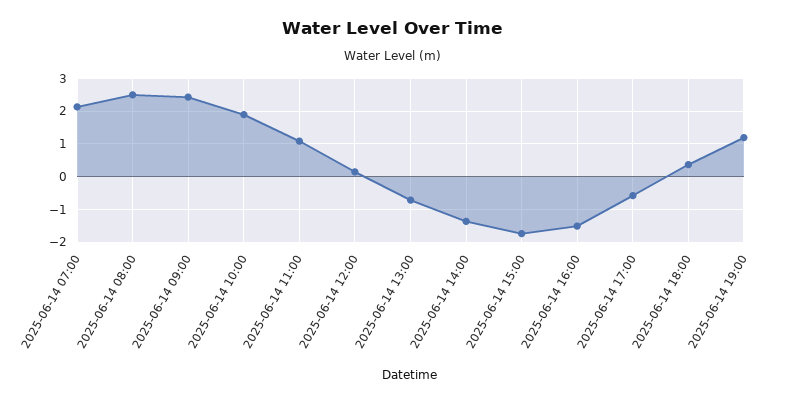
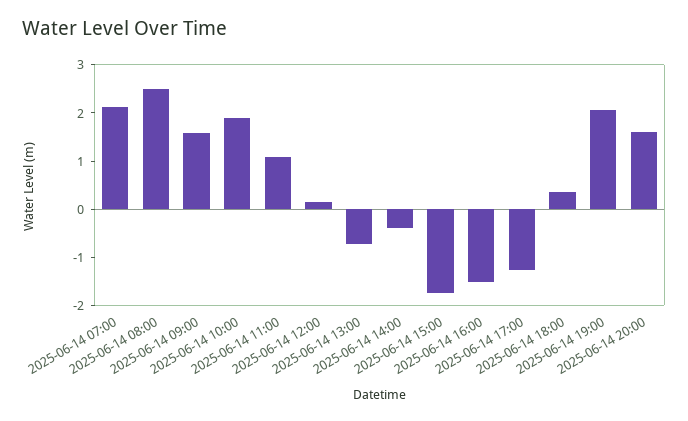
2025-06-14 09:00: 2.4 -> 1.6
2025-06-14 14:00: -1.4 -> -0.4
2025-06-14 17:00: -0.6 -> -1.2
2025-06-14 19:00: 1.2 -> 2
2025-06-14 20:00: none -> 1.6

